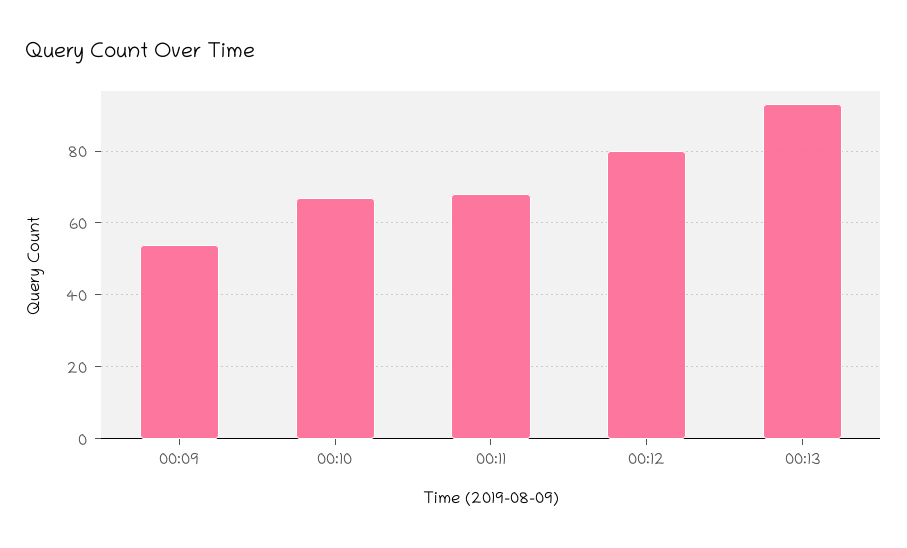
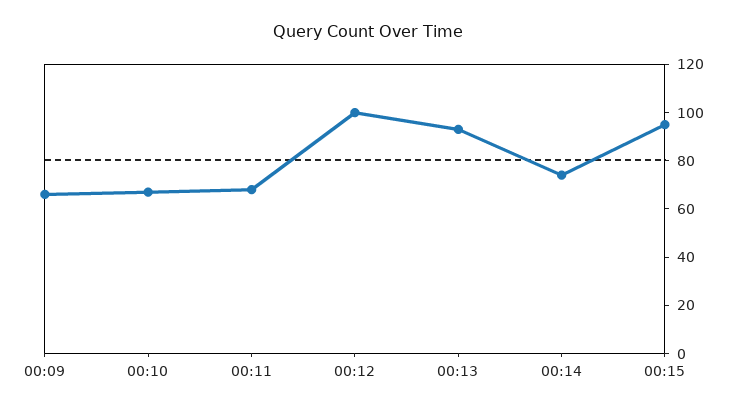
00:09: 55 -> 65
00:12: 80 -> 100
00:14: none -> 75
00:15: none -> 95

